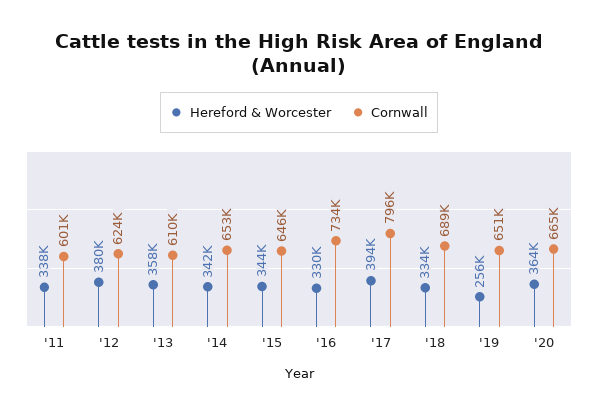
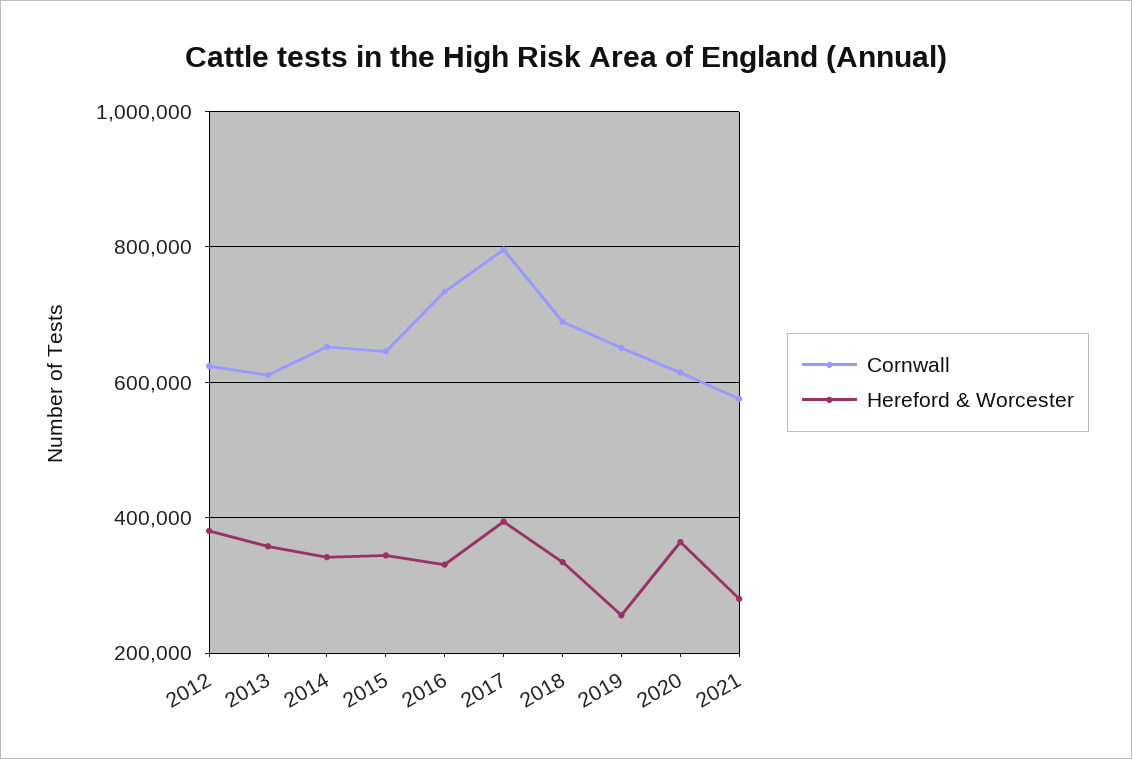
Hereford & Worcester, '11: 338000 -> none
Cornwall, '11: 601000 -> none
Cornwall, '20: 665000 -> 620000
Cornwall, 2021: none -> 580000
Hereford & Worcester, 2021: none -> 280000

